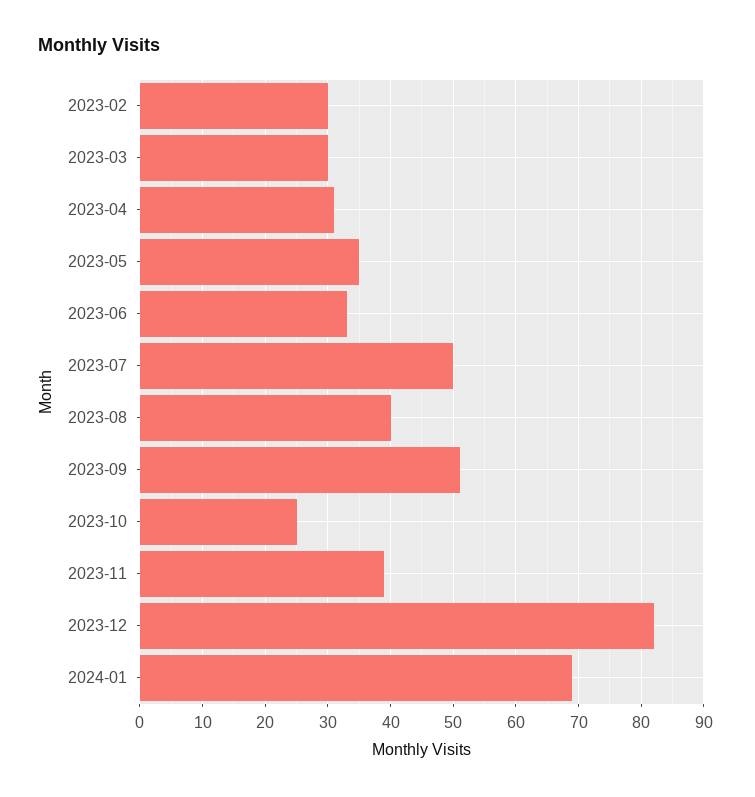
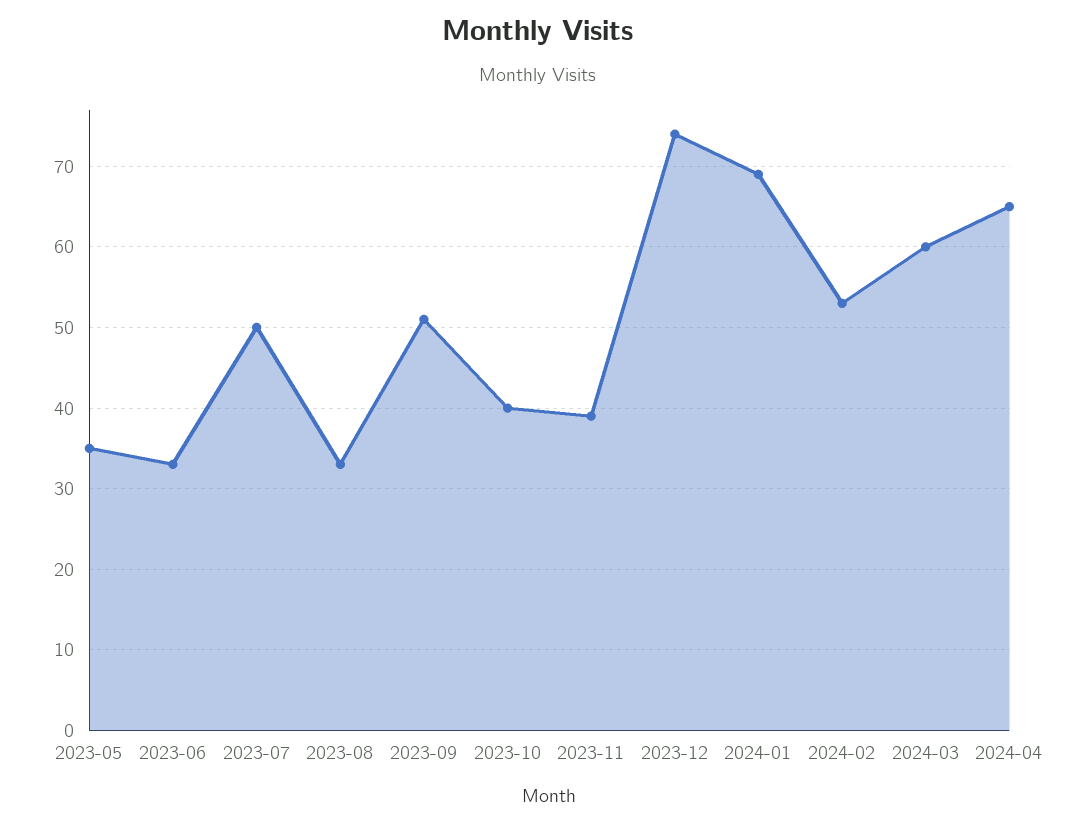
2023-02: 30 -> none
2023-03: 30 -> none
2023-04: 31 -> none
2023-08: 40 -> 33
2023-10: 25 -> 40
2023-12: 82 -> 74
2024-02: none -> 53
2024-03: none -> 60
2024-04: none -> 65

